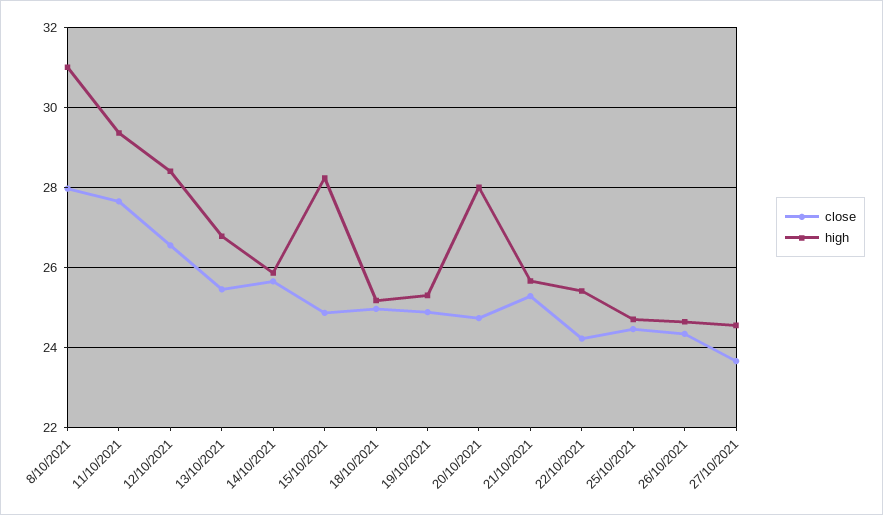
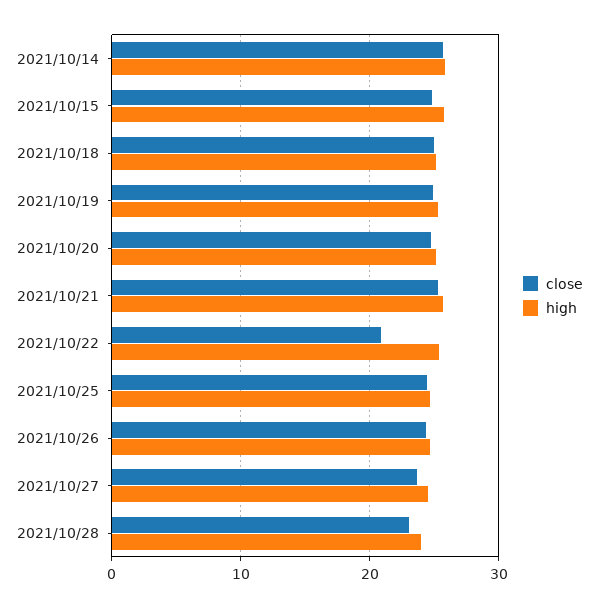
close, 8/10/2021: 28 -> none
high, 8/10/2021: 31 -> none
close, 11/10/2021: 27.6 -> none
high, 11/10/2021: 29.4 -> none
close, 12/10/2021: 26.6 -> none
high, 12/10/2021: 28.4 -> none
close, 13/10/2021: 25.4 -> none
high, 13/10/2021: 26.8 -> none
high, 15/10/2021: 28.2 -> 26
high, 20/10/2021: 28 -> 25
close, 22/10/2021: 24.2 -> 21
close, 2021/10/28: none -> 23
high, 2021/10/28: none -> 24

